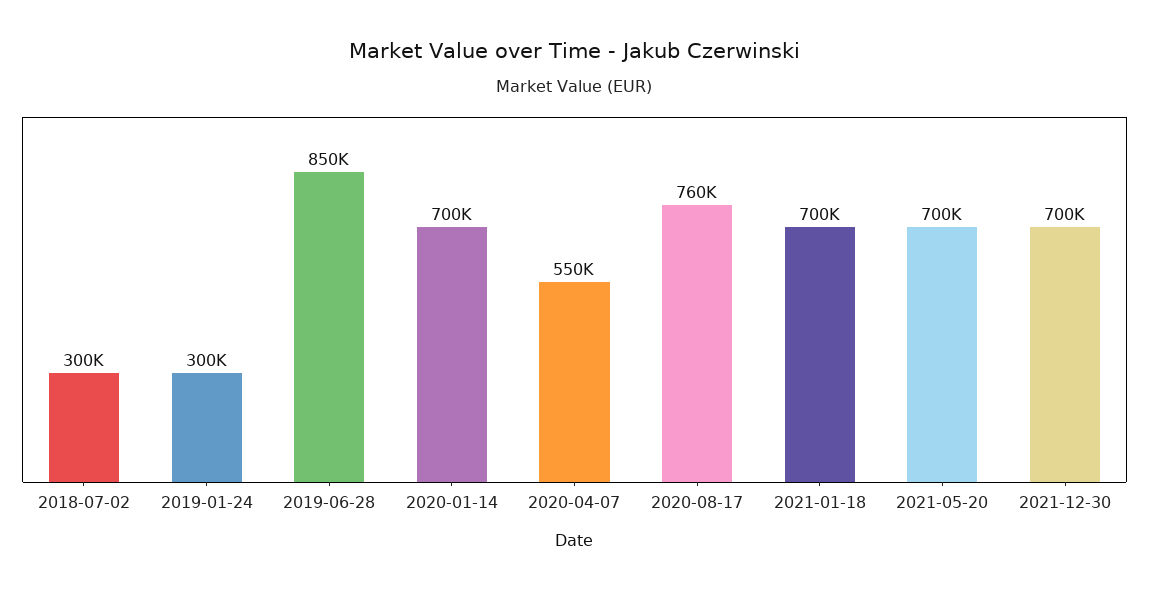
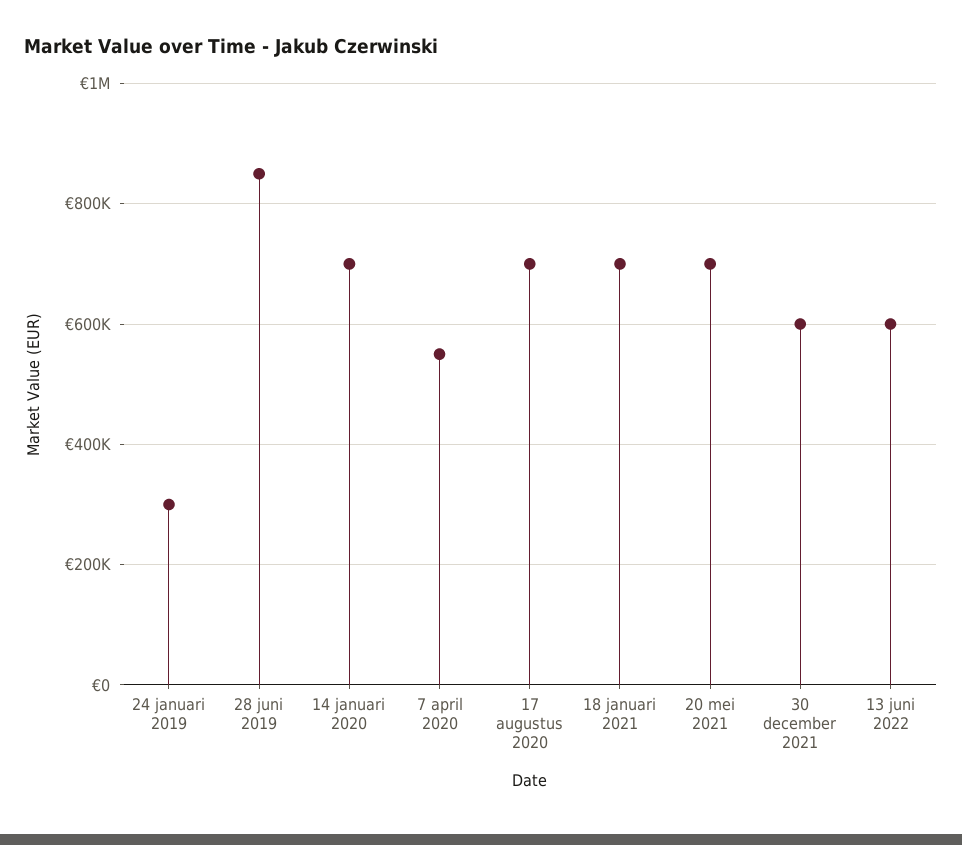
2018-07-02: 300000 -> none
2020-08-17: 760000 -> 700000
2021-12-30: 700000 -> 600000
13 juni 2022: none -> 600000

